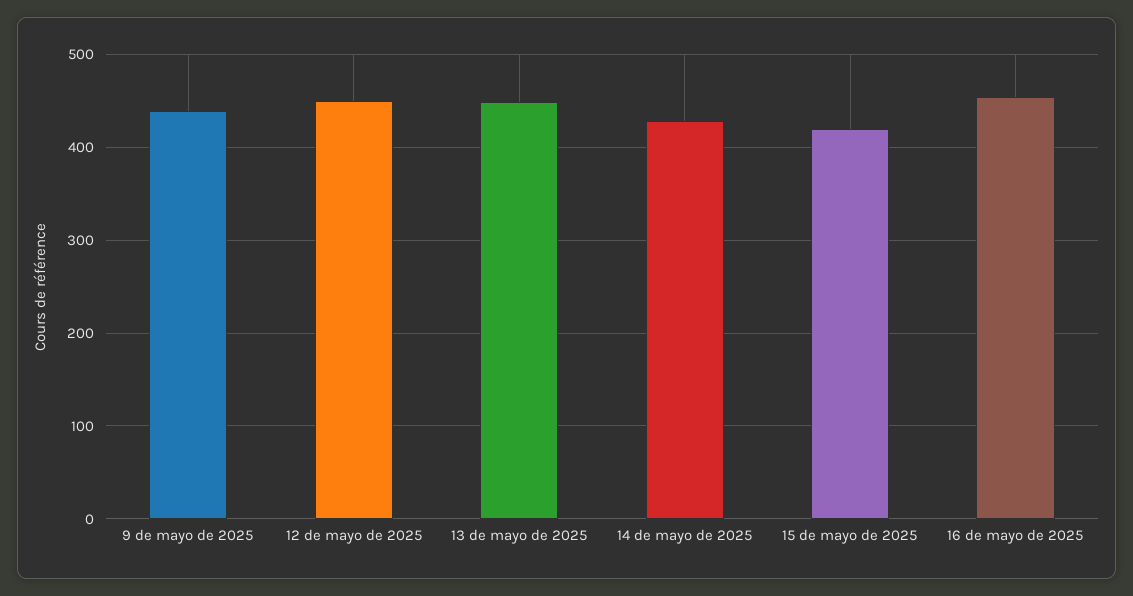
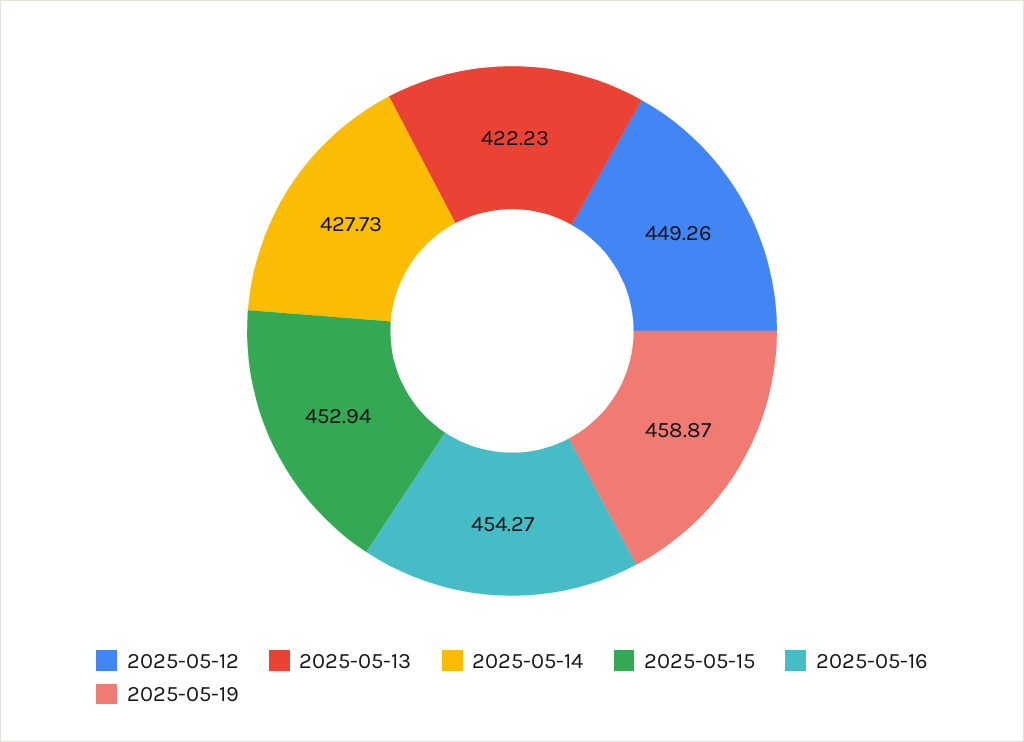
9 de mayo de 2025: 440 -> none
13 de mayo de 2025: 450 -> 422.23
15 de mayo de 2025: 420 -> 452.94
2025-05-19: none -> 458.87

